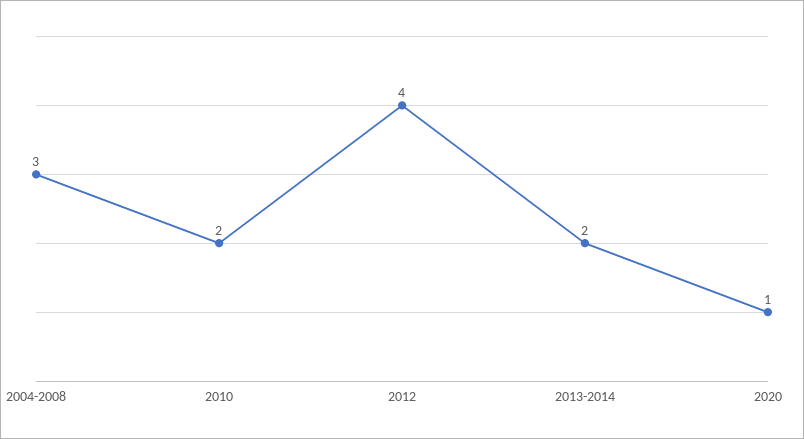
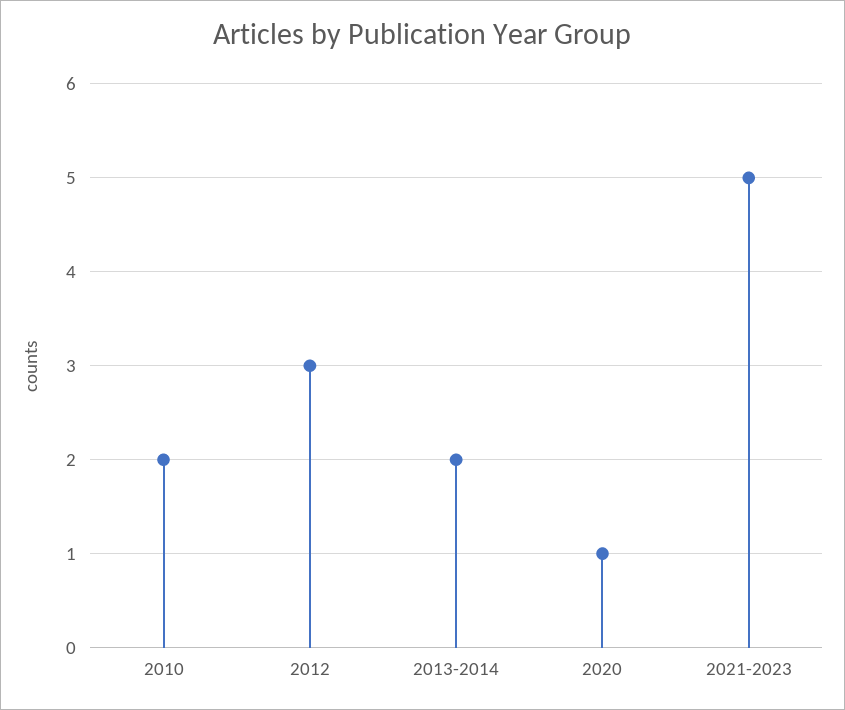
2004-2008: 3 -> none
2012: 4 -> 3
2021-2023: none -> 5

